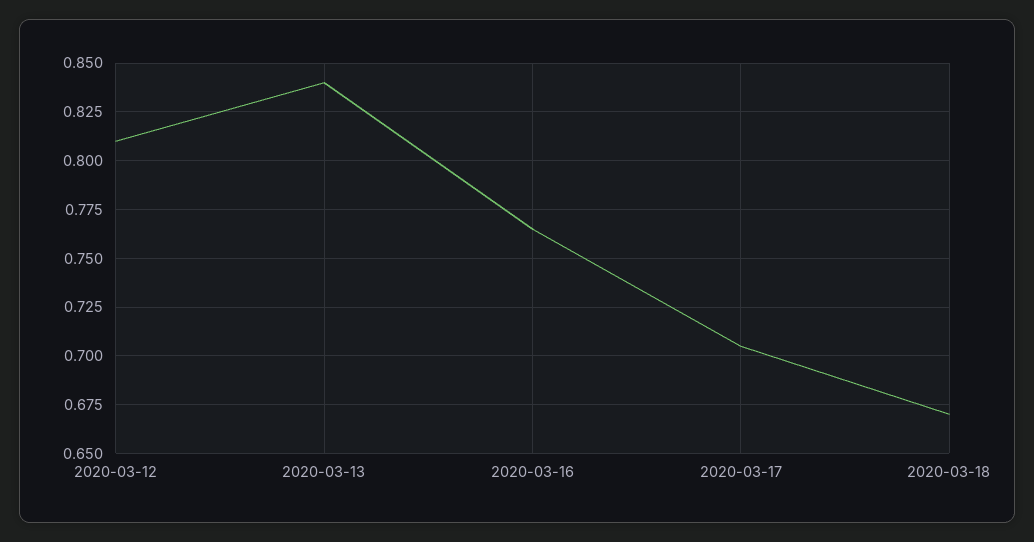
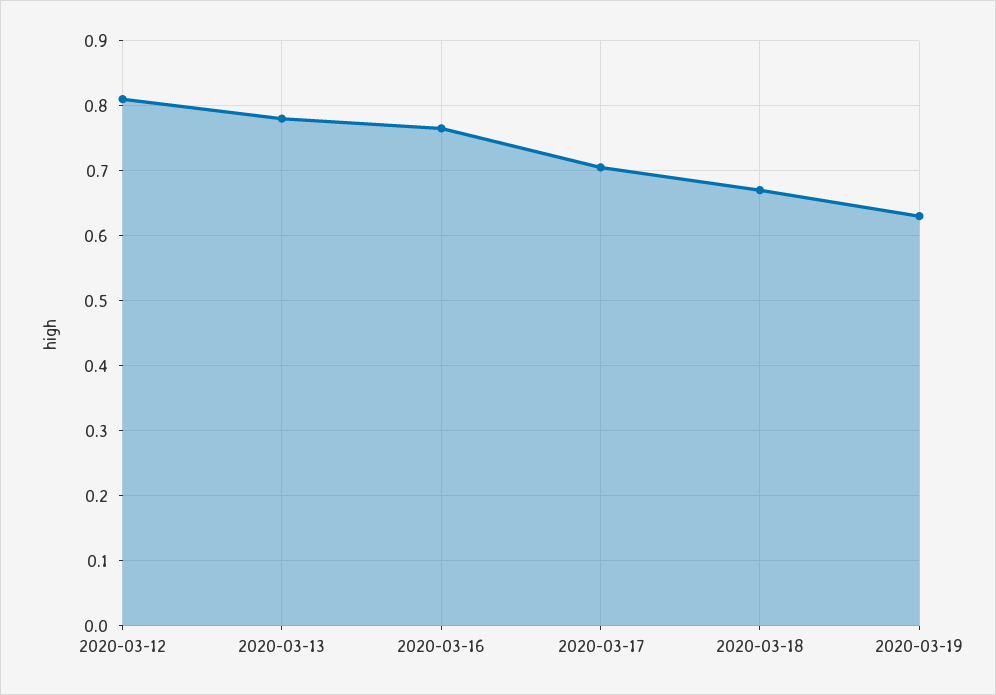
2020-03-13: 0.84 -> 0.78
2020-03-19: none -> 0.63

